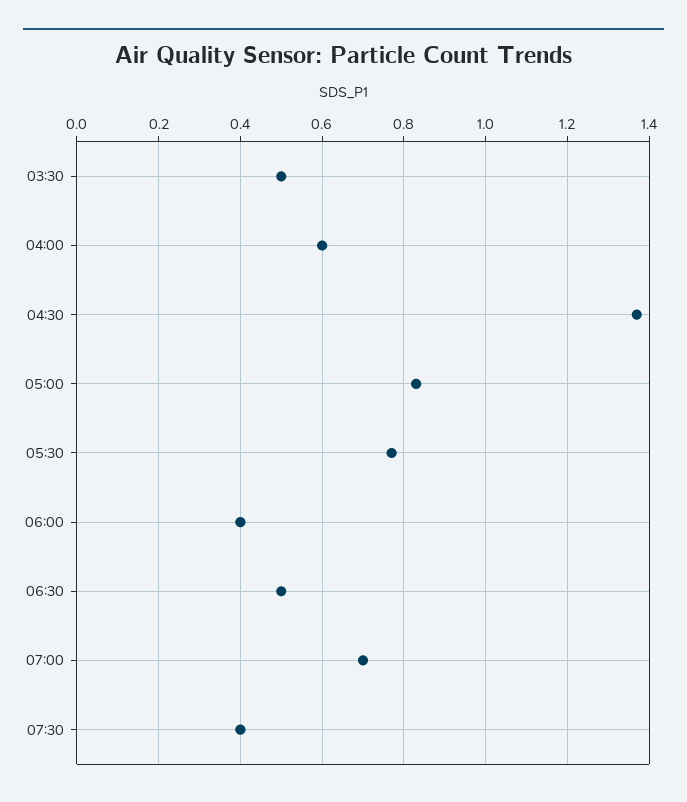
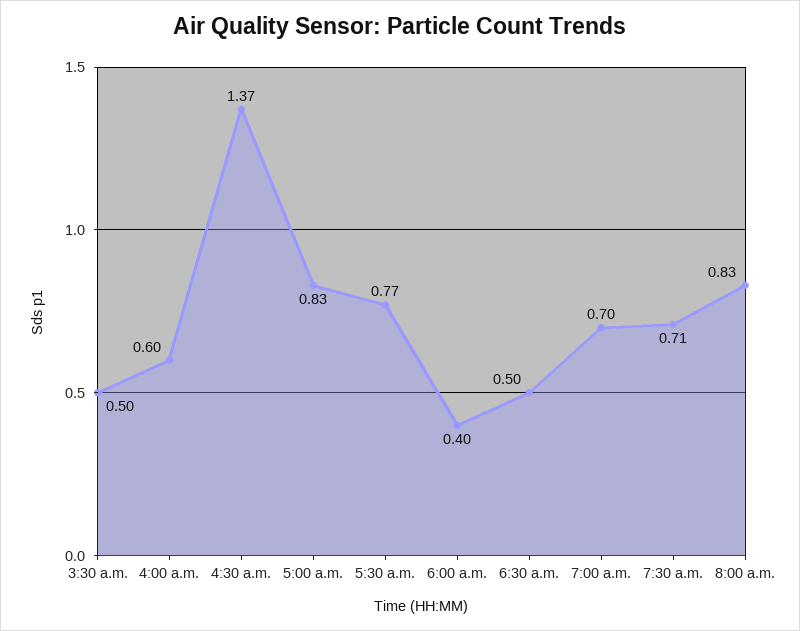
07:30: 0.4 -> 0.71
8:00 a.m.: none -> 0.83

